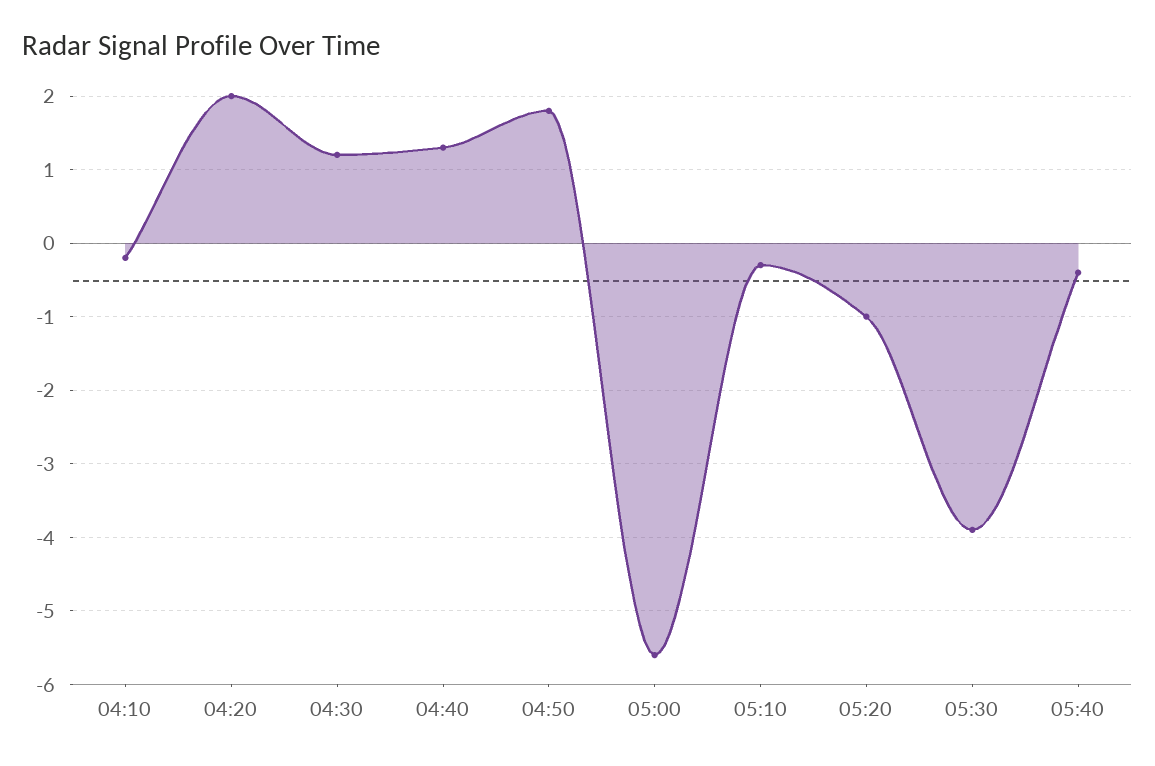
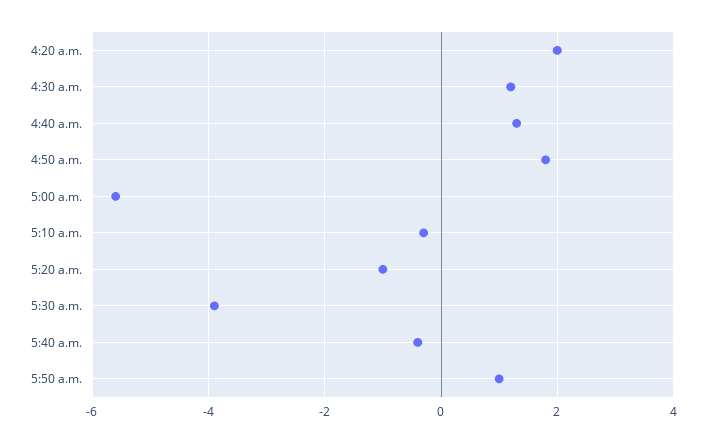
04:10: -0.2 -> none
5:50 a.m.: none -> 1

